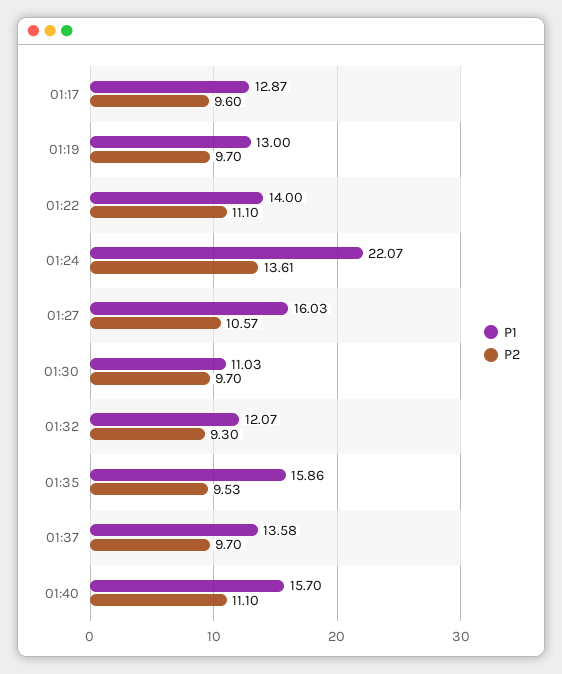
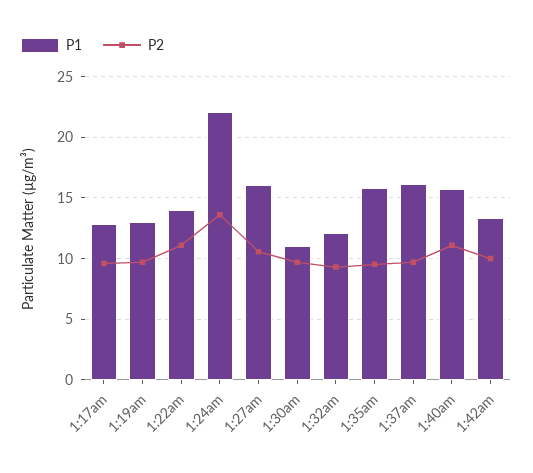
P1, 01:37: 13.58 -> 16
P1, 1:42am: none -> 13.5
P2, 1:42am: none -> 10

